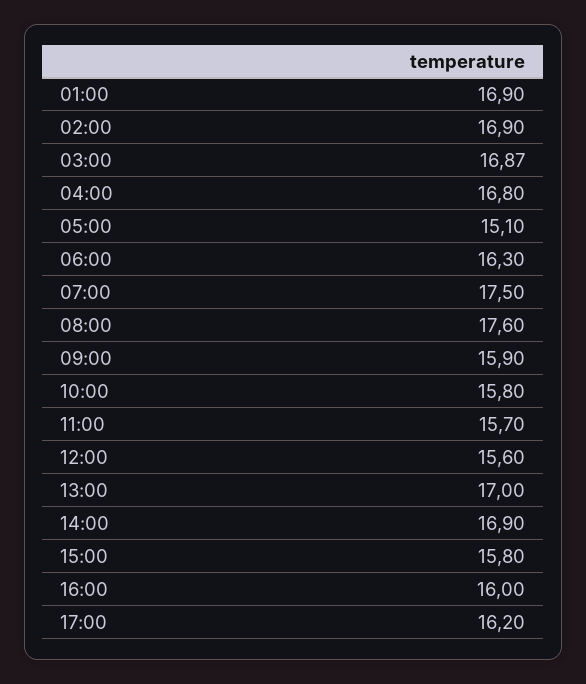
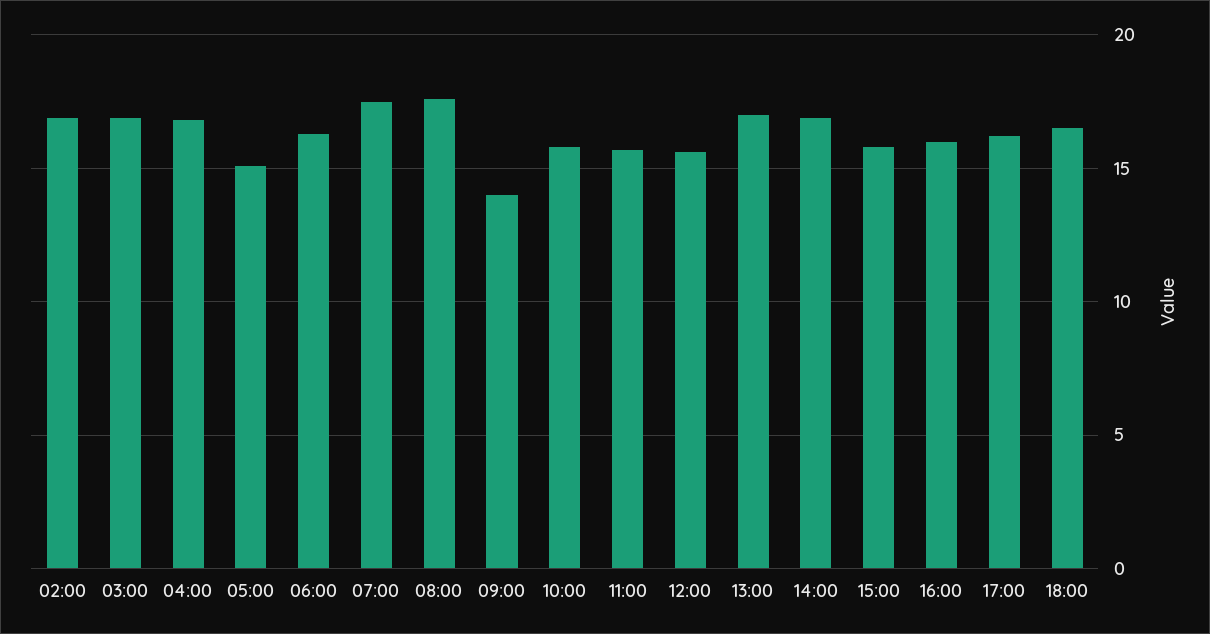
01:00: 16.9 -> none
09:00: 15.9 -> 14
18:00: none -> 16.5

